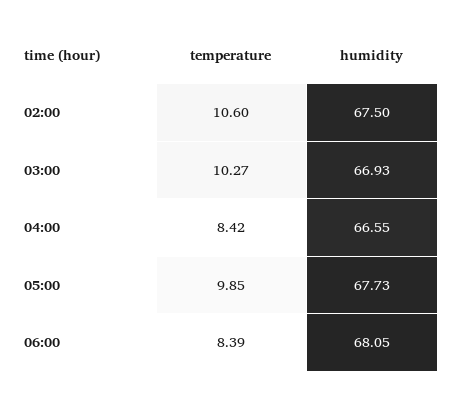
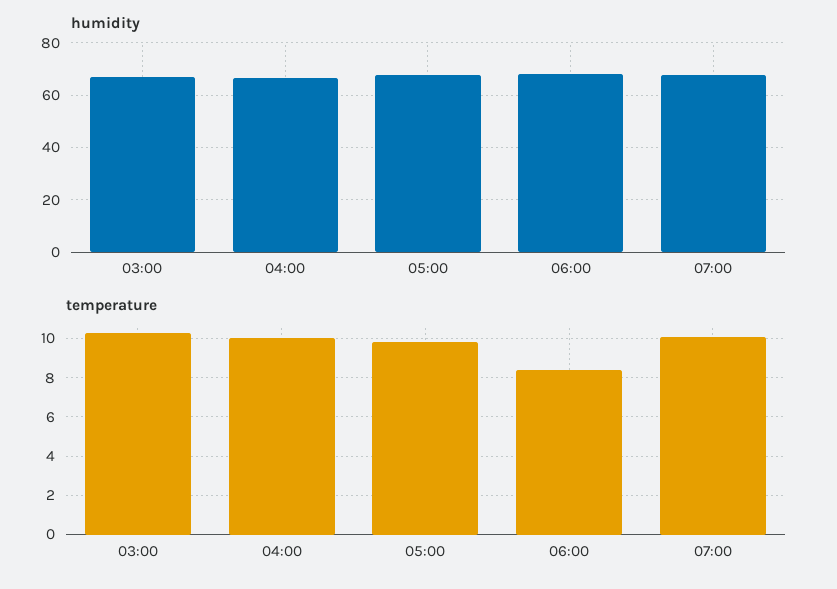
temperature, 02:00: 10.6 -> none
humidity, 02:00: 67.5 -> none
temperature, 04:00: 8.42 -> 10
humidity, 07:00: none -> 67.5
temperature, 07:00: none -> 10

